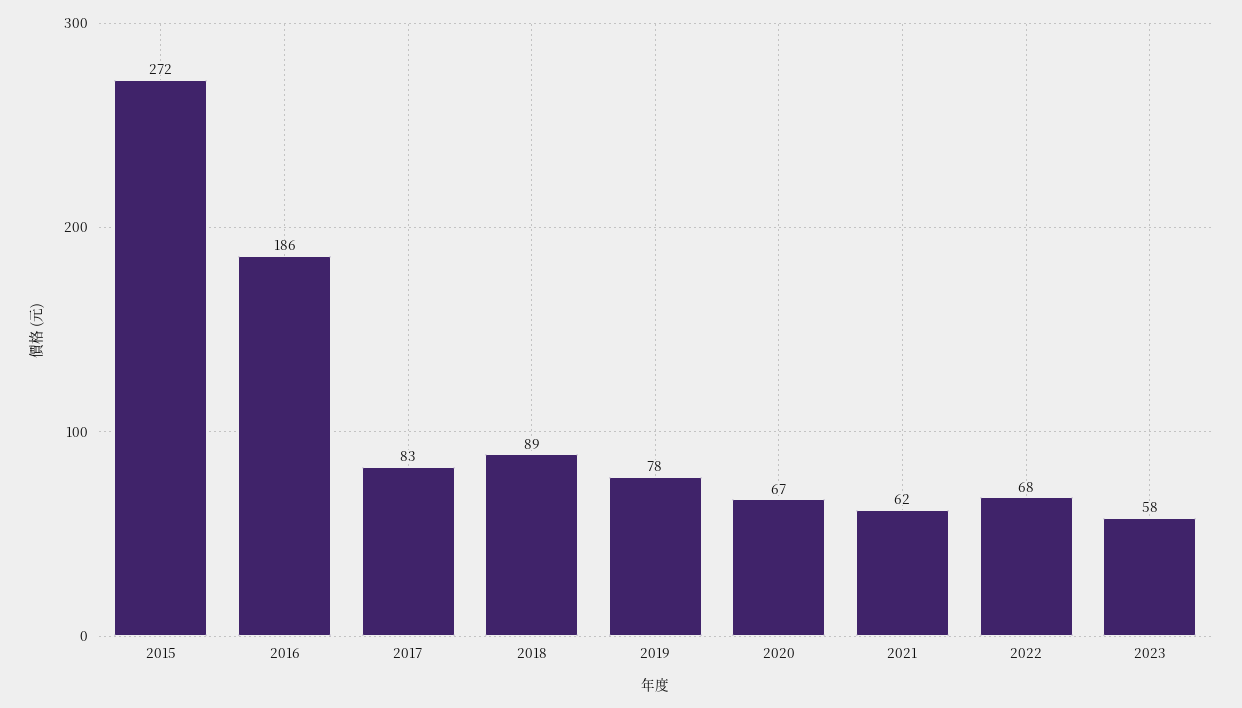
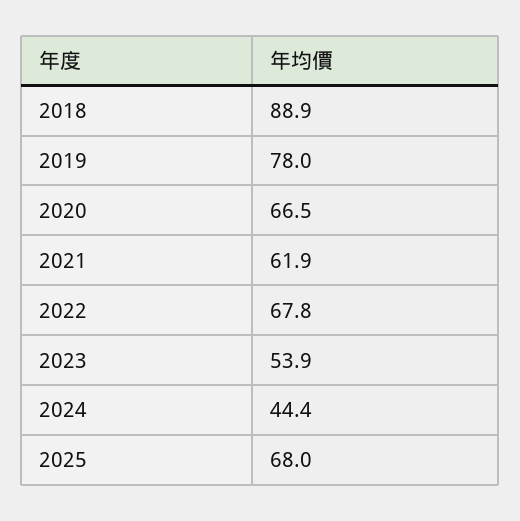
2015: 272 -> none
2016: 186 -> none
2017: 83 -> none
2023: 58 -> 53.9
2024: none -> 44.4
2025: none -> 68

